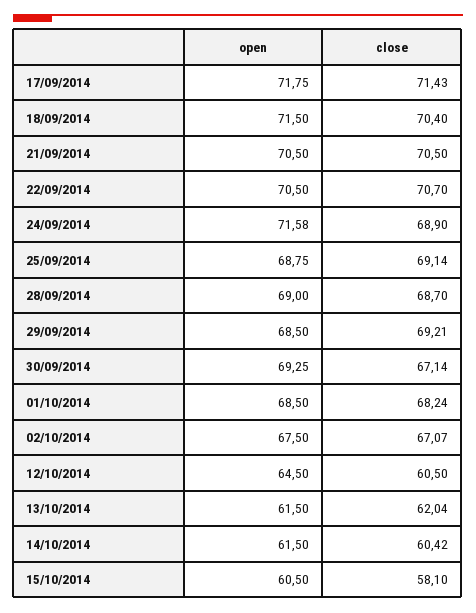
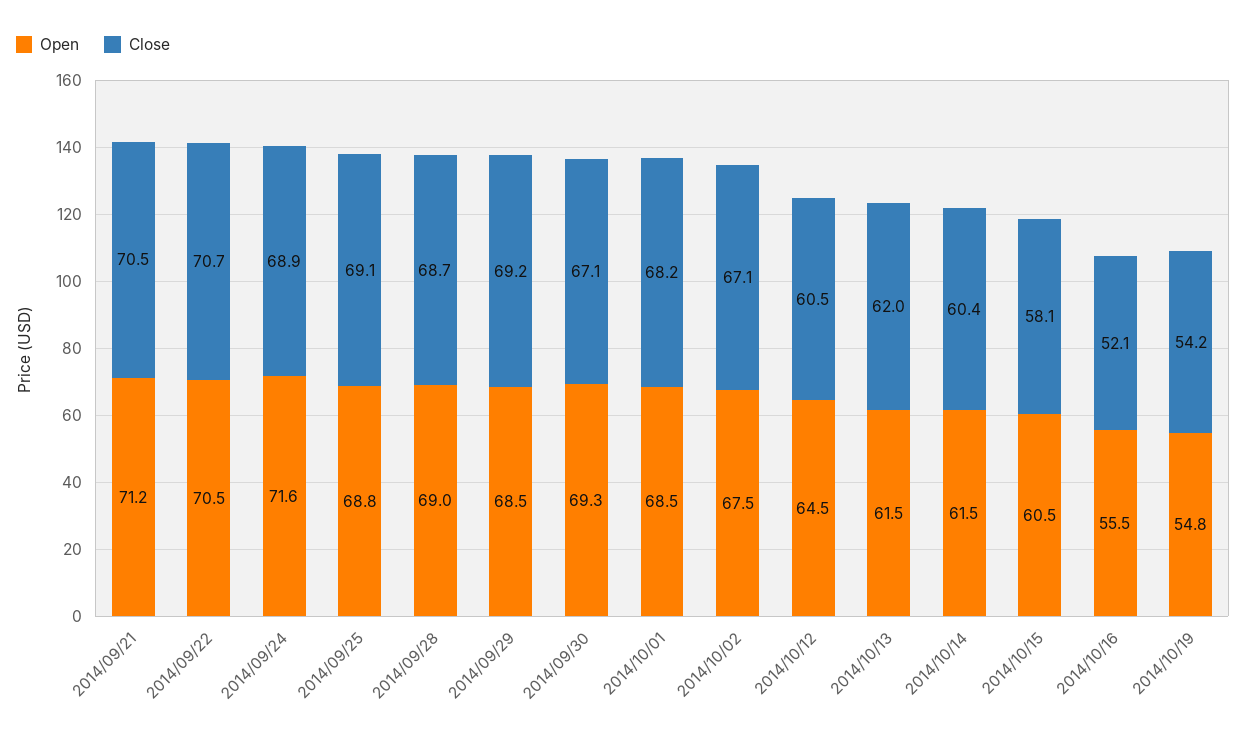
open, 17/09/2014: 71.75 -> none
close, 17/09/2014: 71.43 -> none
open, 18/09/2014: 71.5 -> none
close, 18/09/2014: 70.4 -> none
open, 21/09/2014: 70.5 -> 71.2
open, 2014/10/16: none -> 55.5
close, 2014/10/16: none -> 52.1
open, 2014/10/19: none -> 54.8
close, 2014/10/19: none -> 54.2

